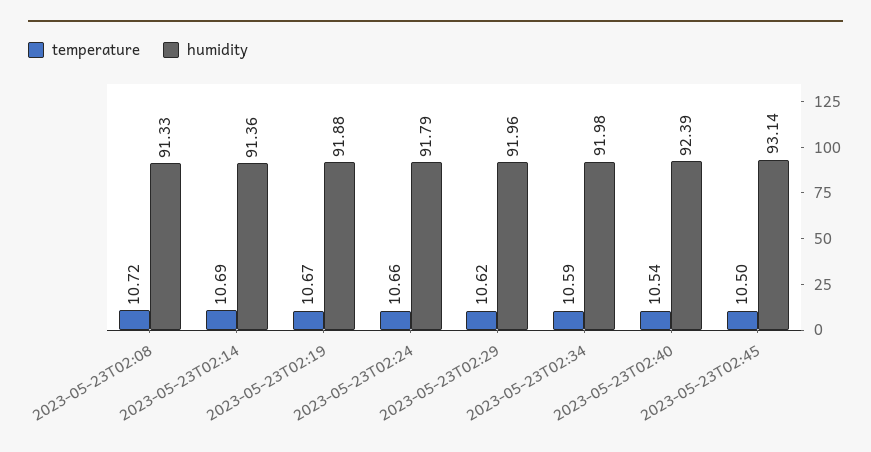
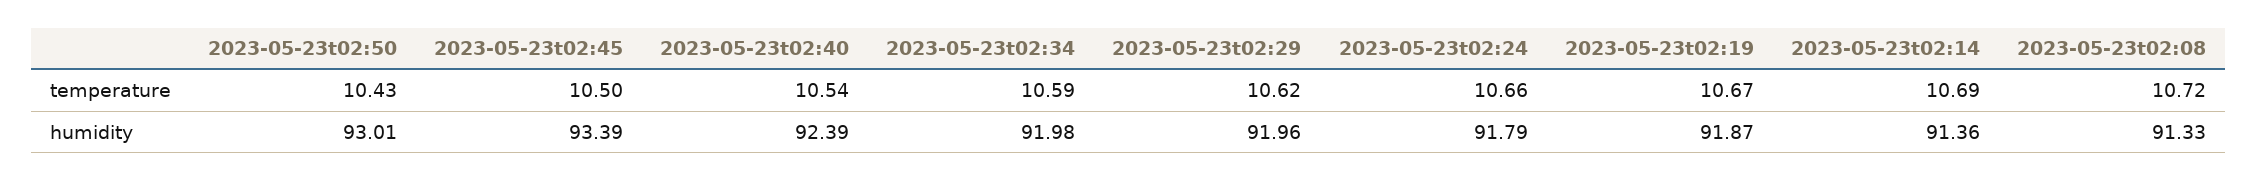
humidity, 2023-05-23T02:19: 91.88 -> 91.87
humidity, 2023-05-23T02:45: 93.14 -> 93.39
temperature, 2023-05-23t02:50: none -> 10.43
humidity, 2023-05-23t02:50: none -> 93.01

